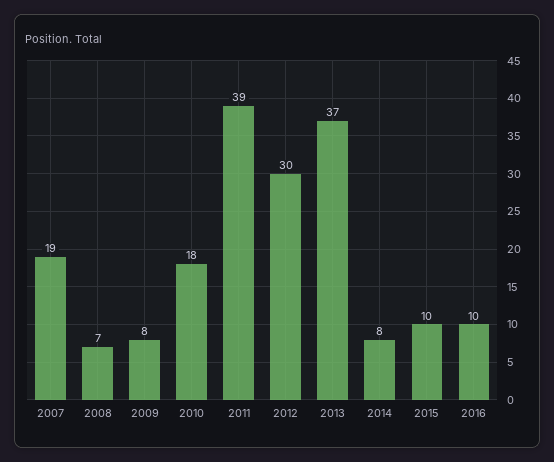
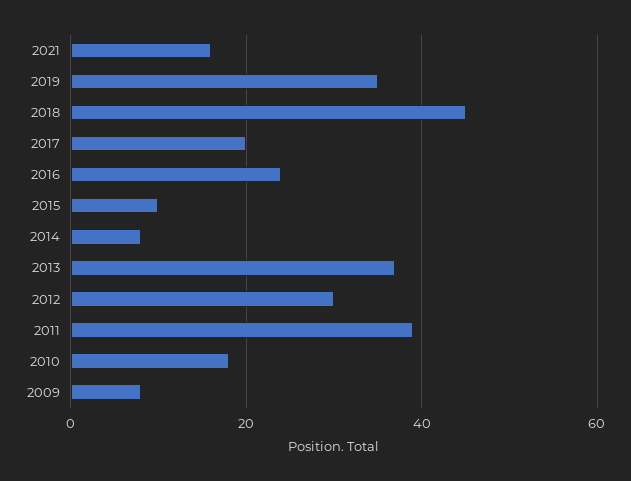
2007: 19 -> none
2008: 7 -> none
2016: 10 -> 25
2021: none -> 15
2019: none -> 35
2018: none -> 45
2017: none -> 20

